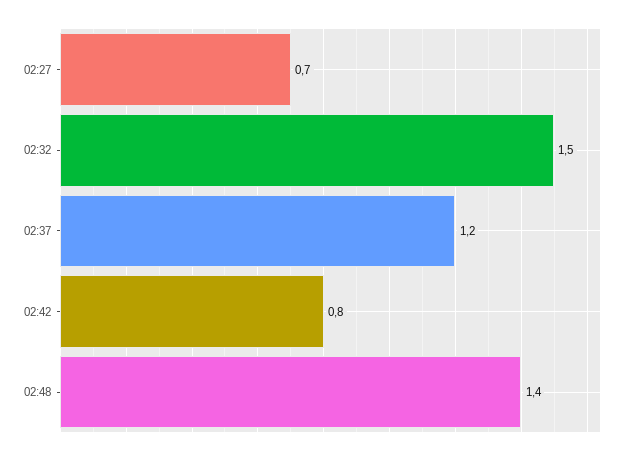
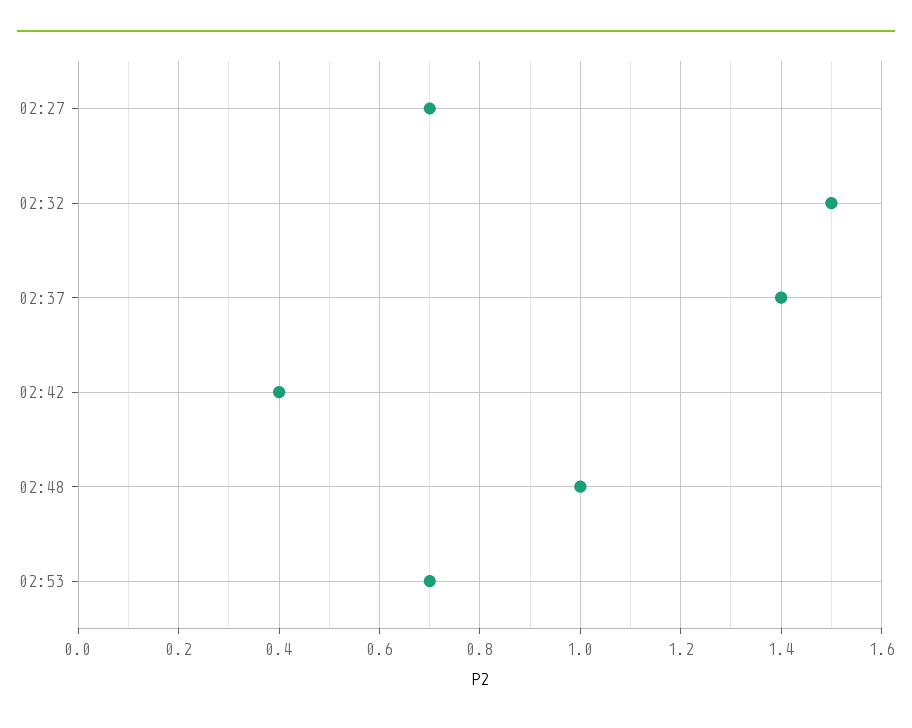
02:37: 1.2 -> 1.4
02:42: 0.8 -> 0.4
02:48: 1.4 -> 1
02:53: none -> 0.7

